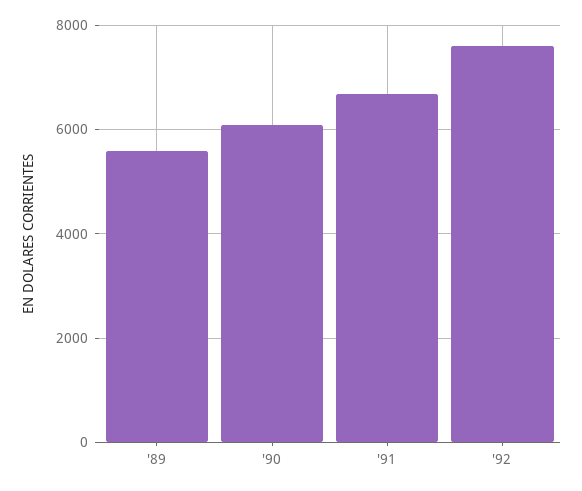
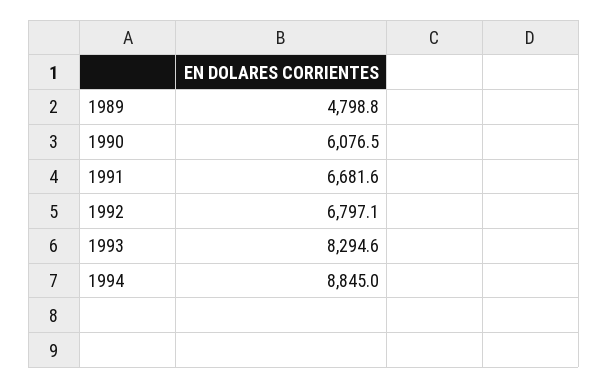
'89: 5600 -> 4798.8
'92: 7600 -> 6797.1
1993: none -> 8294.6
1994: none -> 8845

